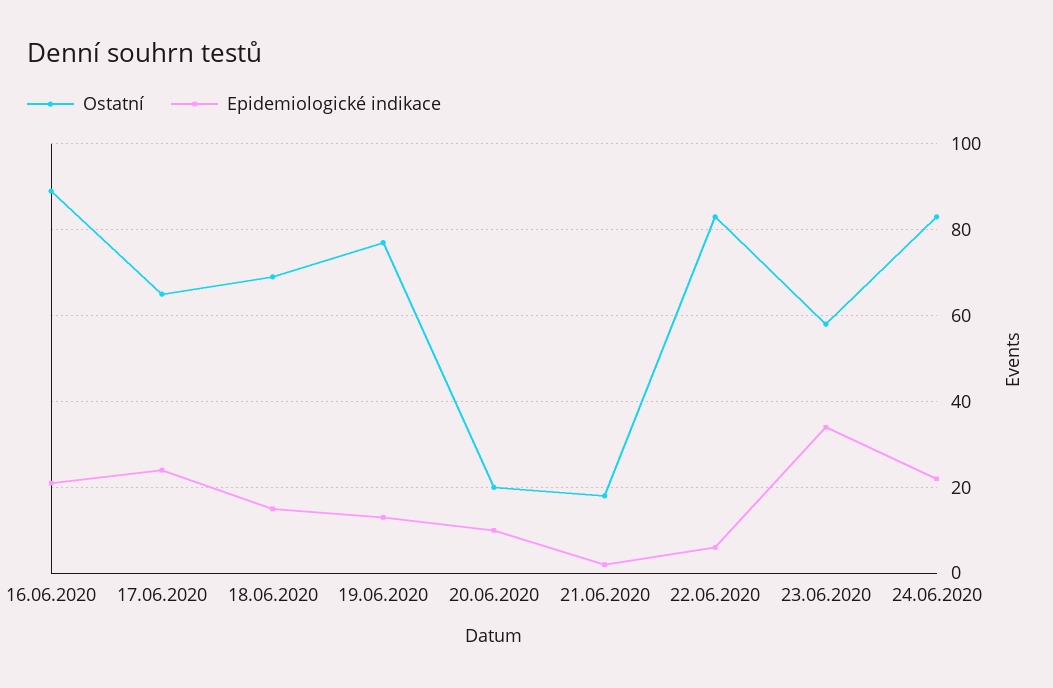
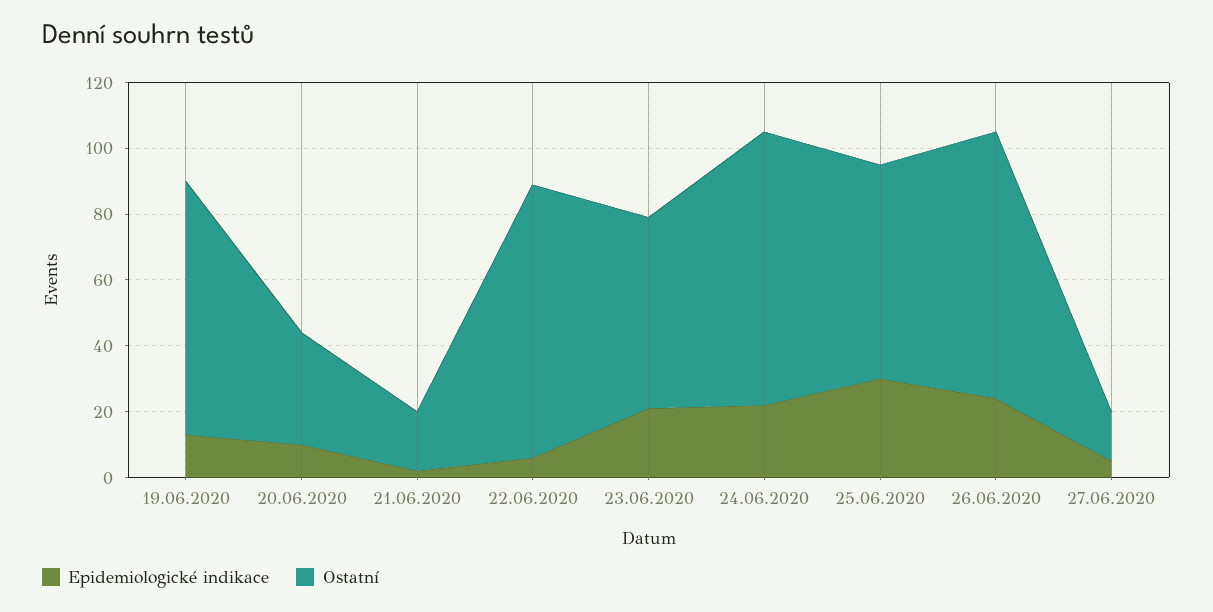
Ostatní, 16.06.2020: 90 -> none
Epidemiologické indikace, 16.06.2020: 20 -> none
Ostatní, 17.06.2020: 65 -> none
Epidemiologické indikace, 17.06.2020: 25 -> none
Ostatní, 18.06.2020: 70 -> none
Epidemiologické indikace, 18.06.2020: 15 -> none
Ostatní, 20.06.2020: 20 -> 35
Epidemiologické indikace, 23.06.2020: 35 -> 20
Epidemiologické indikace, 25.06.2020: none -> 30
Ostatní, 25.06.2020: none -> 65
Epidemiologické indikace, 26.06.2020: none -> 25
Ostatní, 26.06.2020: none -> 80
Epidemiologické indikace, 27.06.2020: none -> 5
Ostatní, 27.06.2020: none -> 15

